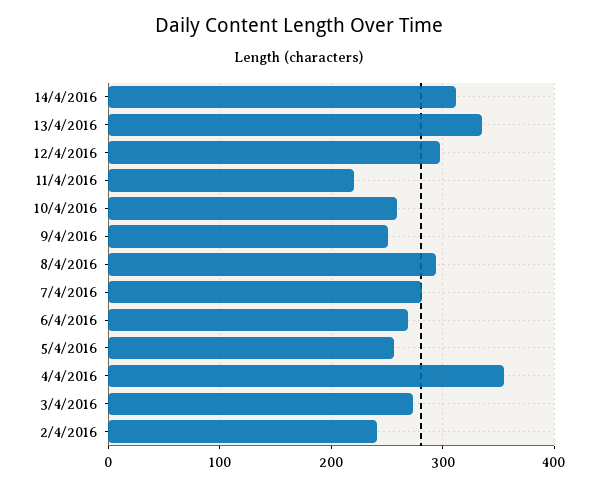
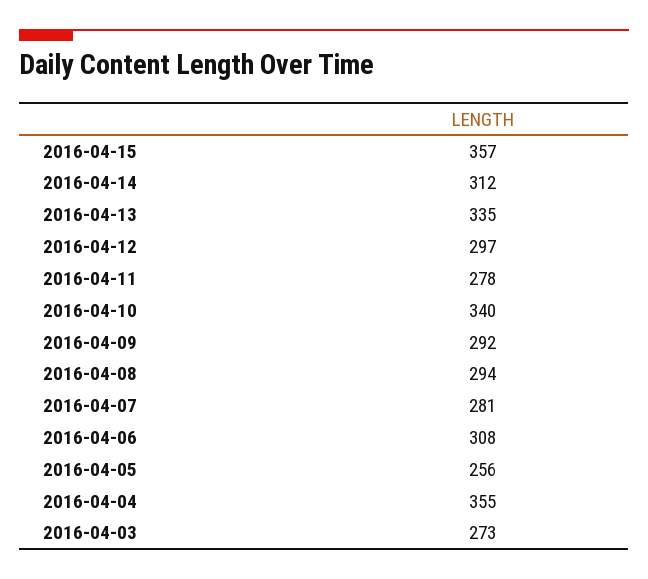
11/4/2016: 220 -> 278
10/4/2016: 260 -> 340
9/4/2016: 250 -> 292
6/4/2016: 270 -> 308
2/4/2016: 240 -> none
2016-04-15: none -> 357

